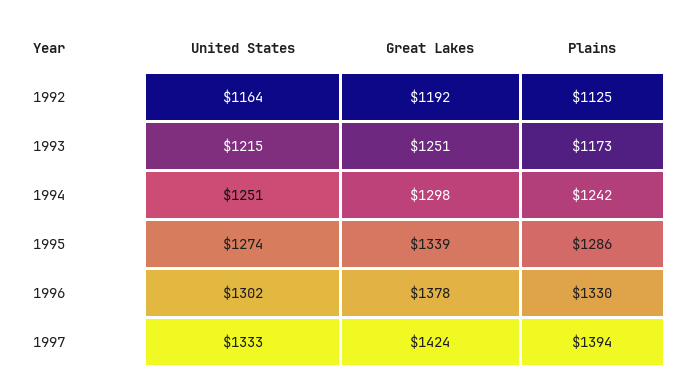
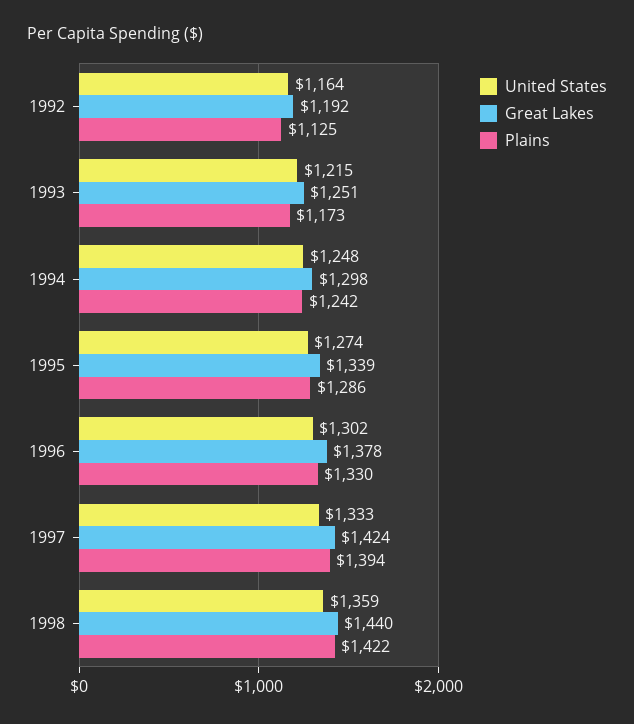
United States, 1994: 1251 -> 1248
United States, 1998: none -> 1359
Great Lakes, 1998: none -> 1440
Plains, 1998: none -> 1422

